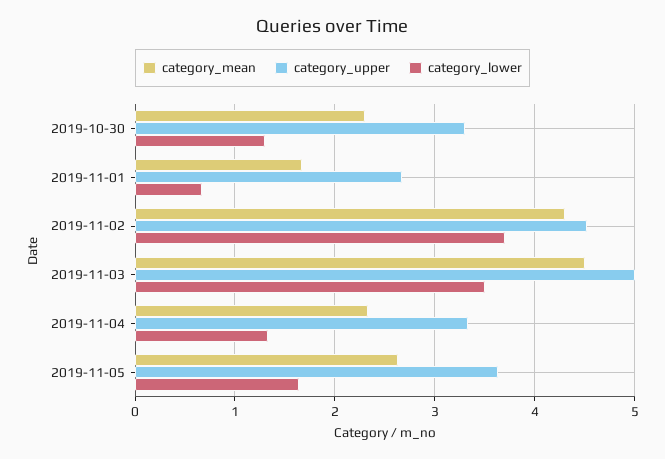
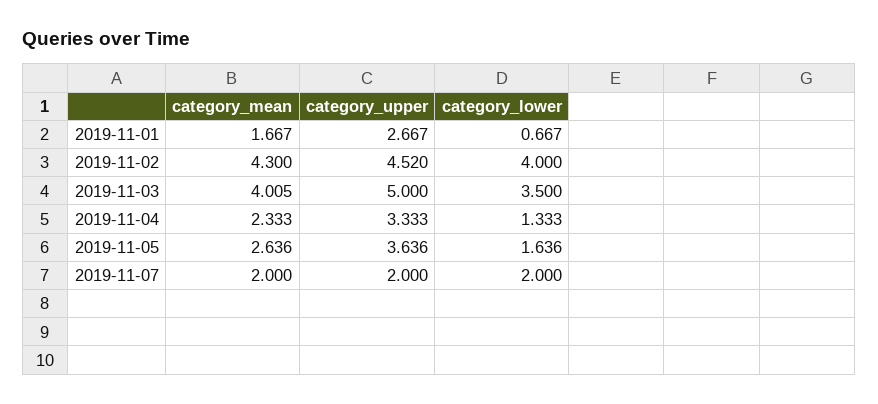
category_mean, 2019-10-30: 2.3 -> none
category_upper, 2019-10-30: 3.3 -> none
category_lower, 2019-10-30: 1.3 -> none
category_lower, 2019-11-02: 3.7 -> 4
category_mean, 2019-11-03: 4.5 -> 4.005
category_mean, 2019-11-07: none -> 2
category_upper, 2019-11-07: none -> 2
category_lower, 2019-11-07: none -> 2

